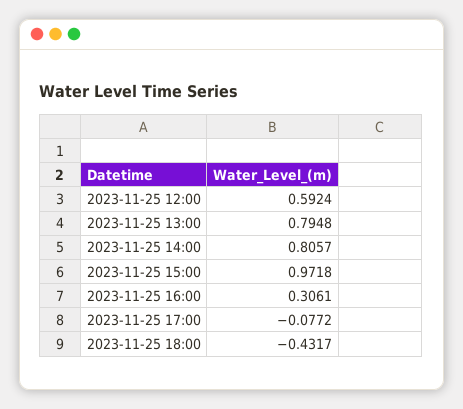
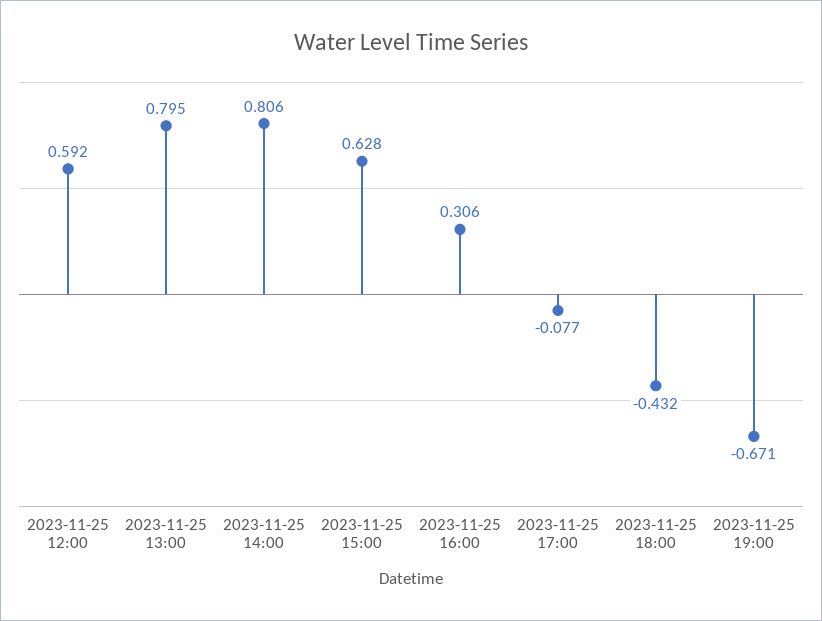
2023-11-25 15:00: 0.9718 -> 0.628
2023-11-25 19:00: none -> -0.671

